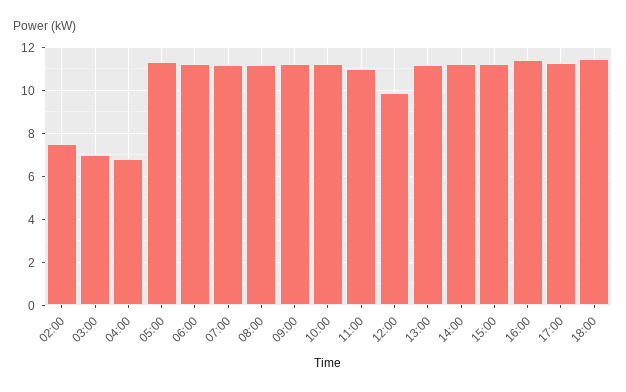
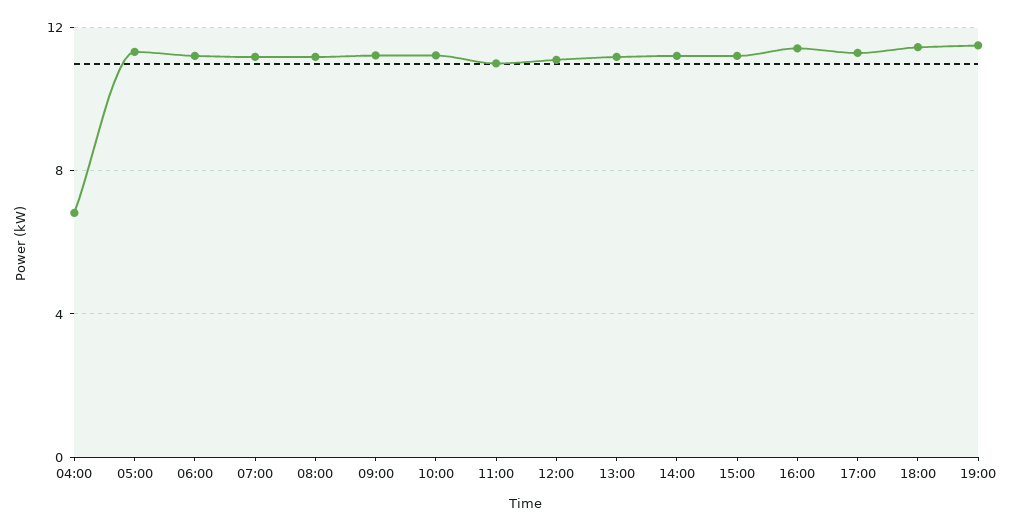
02:00: 7.5 -> none
03:00: 7 -> none
12:00: 10 -> 11
19:00: none -> 11.5

